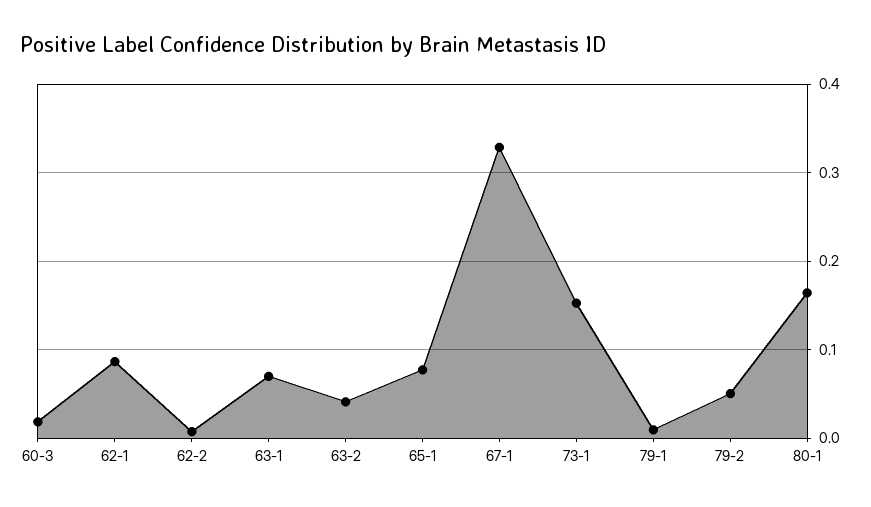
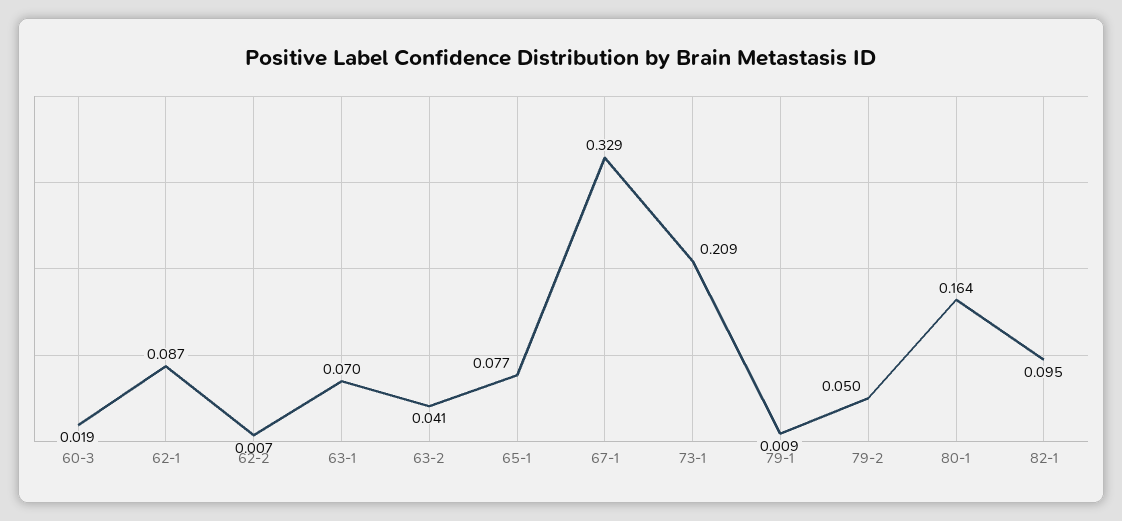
73-1: 0.15 -> 0.209
82-1: none -> 0.095

